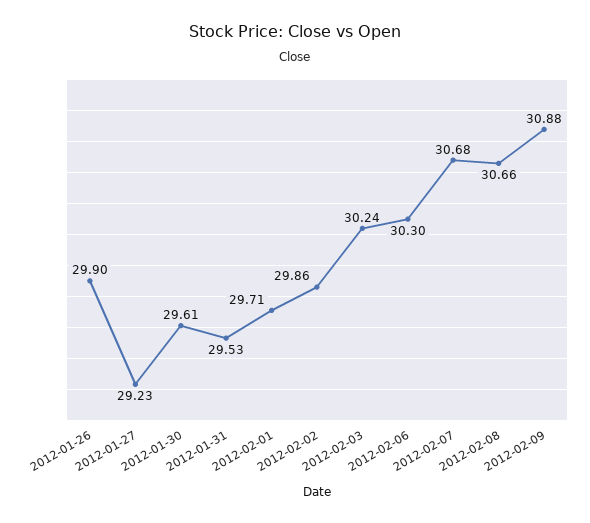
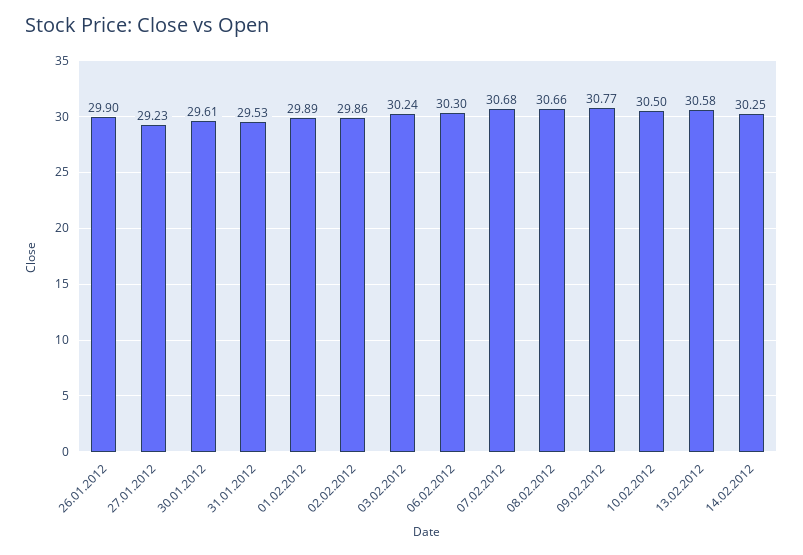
2012-02-01: 29.71 -> 29.89
2012-02-09: 30.88 -> 30.77
10.02.2012: none -> 30.5
13.02.2012: none -> 30.58
14.02.2012: none -> 30.25

